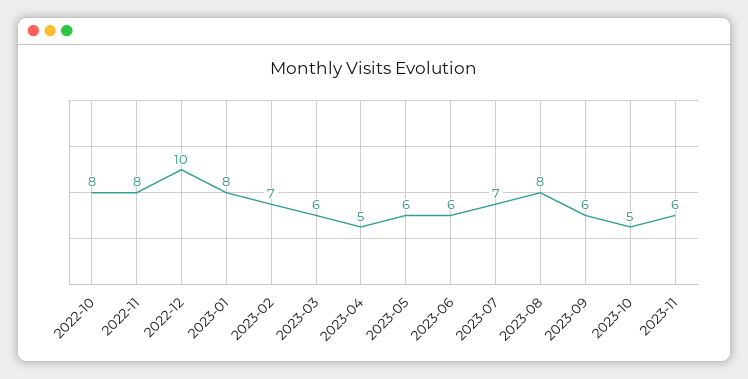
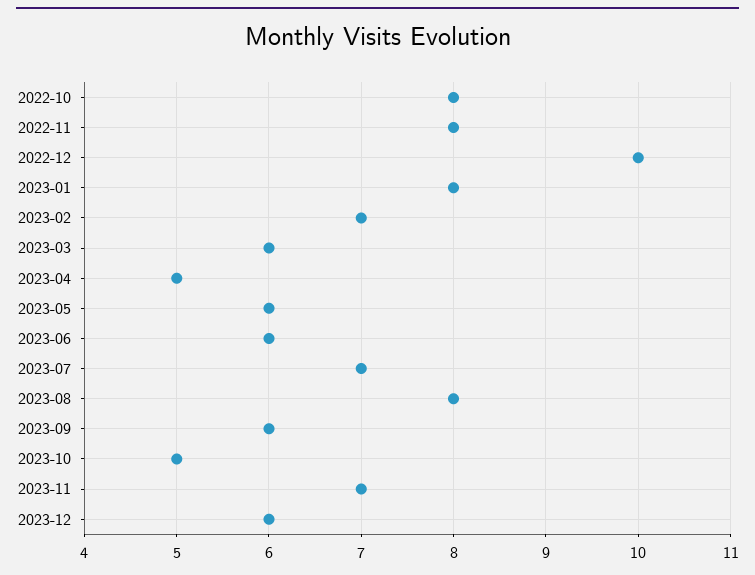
2023-11: 6 -> 7
2023-12: none -> 6

